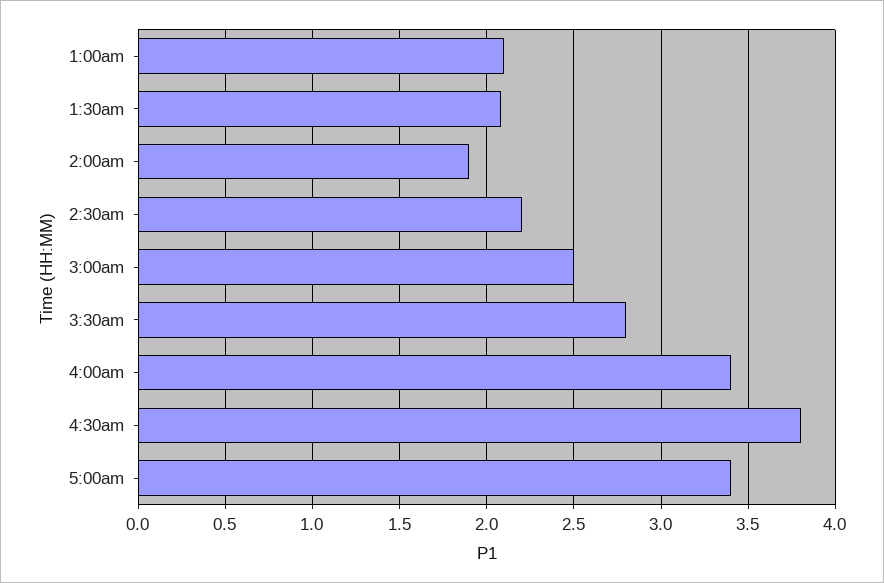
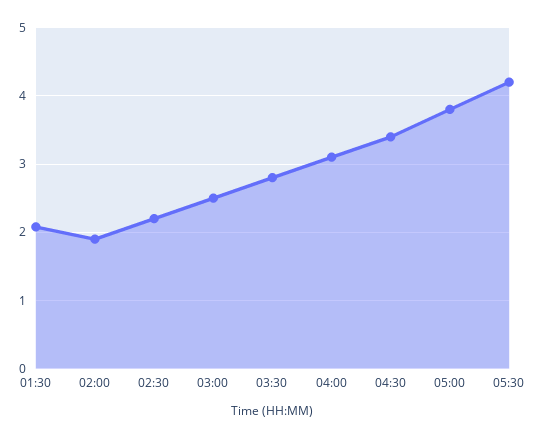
1:00am: 2.1 -> none
4:00am: 3.4 -> 3.1
4:30am: 3.8 -> 3.4
5:00am: 3.4 -> 3.8
05:30: none -> 4.2

